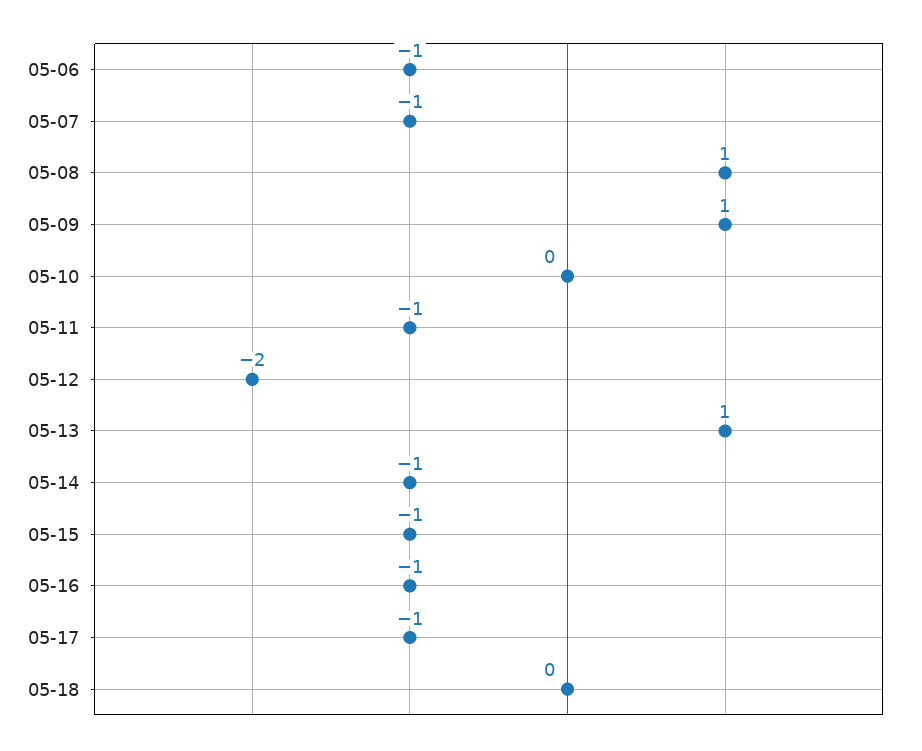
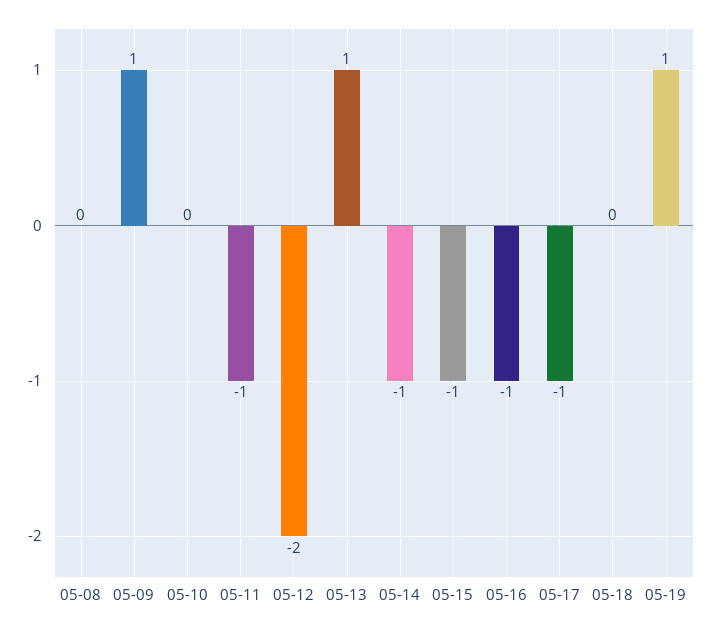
05-06: -1 -> none
05-07: -1 -> none
05-08: 1 -> 0
05-19: none -> 1

